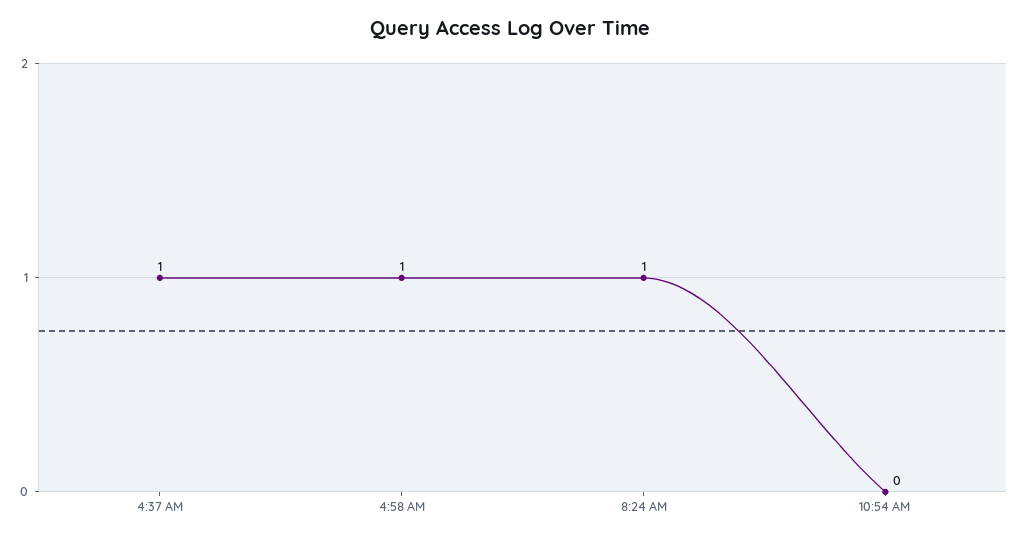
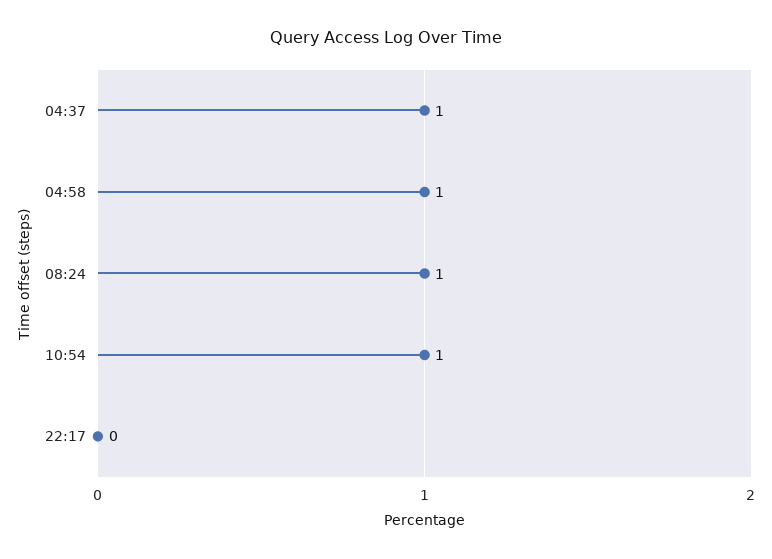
10:54 AM: 0 -> 1
22:17: none -> 0

